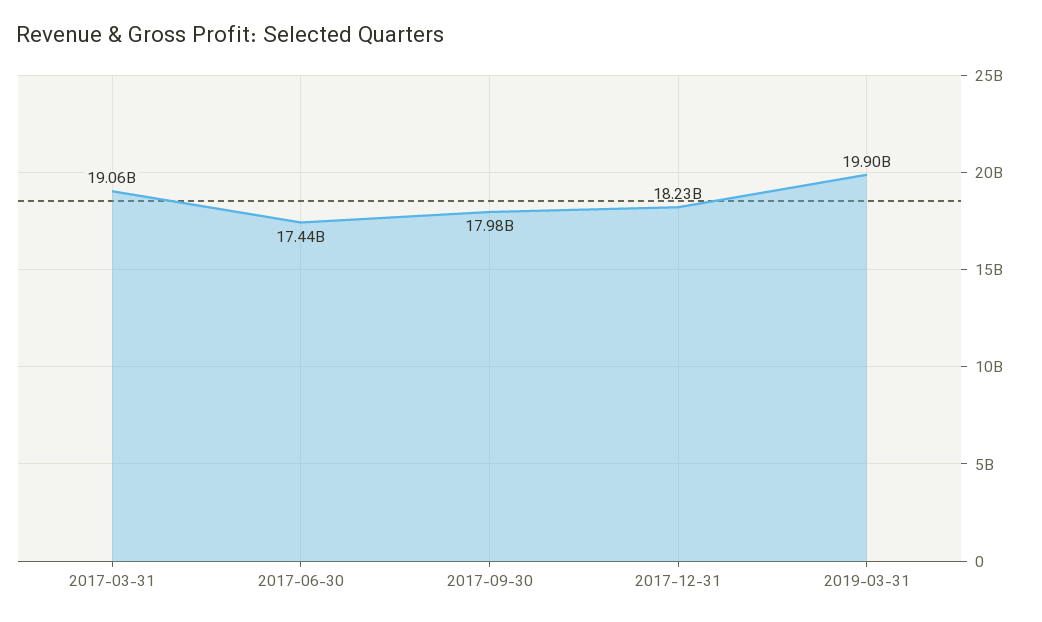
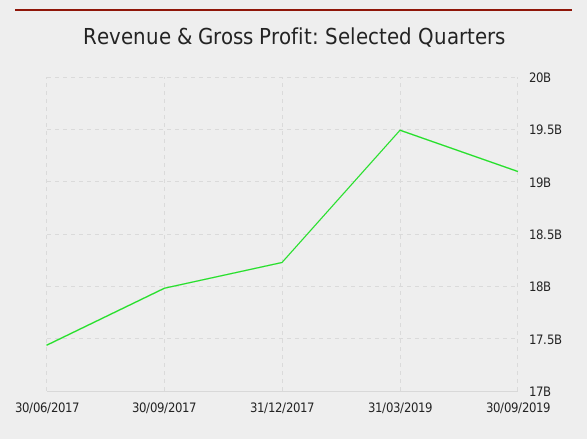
2017-03-31: 19060000000 -> none
2019-03-31: 19900000000 -> 19500000000
30/09/2019: none -> 19100000000

